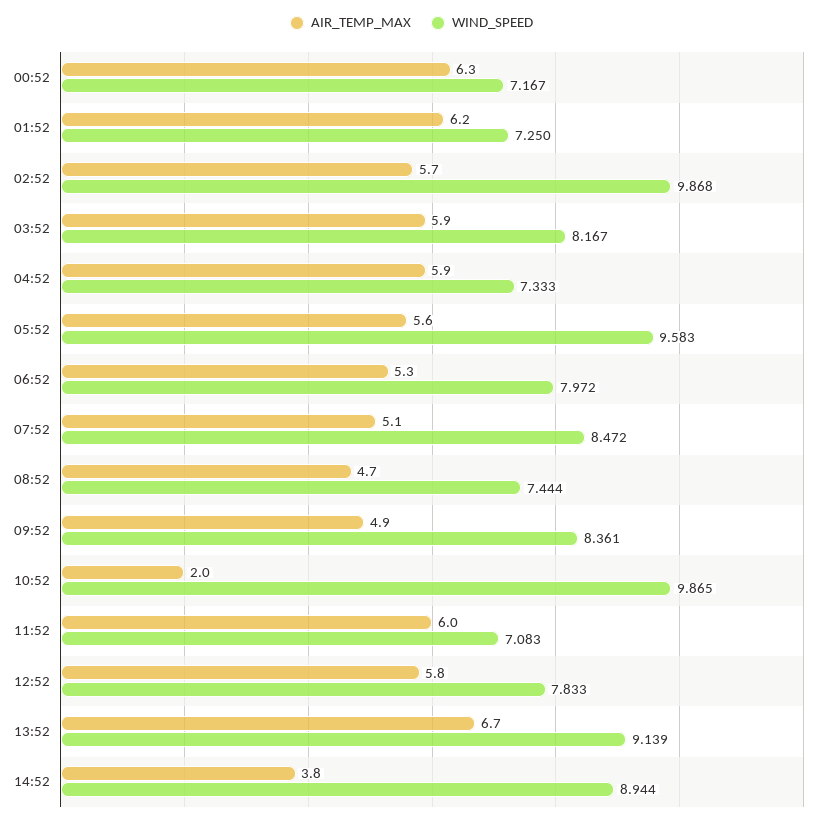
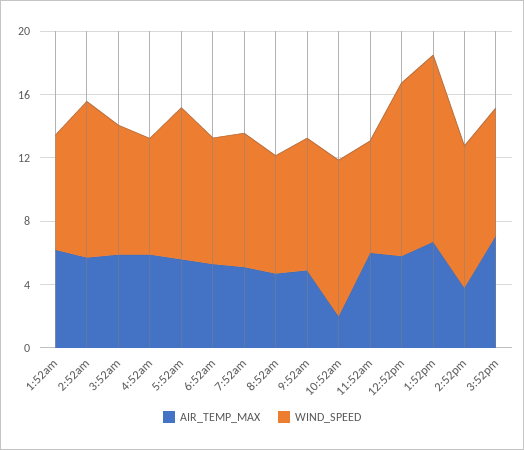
AIR_TEMP_MAX, 00:52: 6.3 -> none
WIND_SPEED, 00:52: 7.167 -> none
WIND_SPEED, 12:52: 7.833 -> 11
WIND_SPEED, 13:52: 9.139 -> 12
AIR_TEMP_MAX, 3:52pm: none -> 7
WIND_SPEED, 3:52pm: none -> 8

